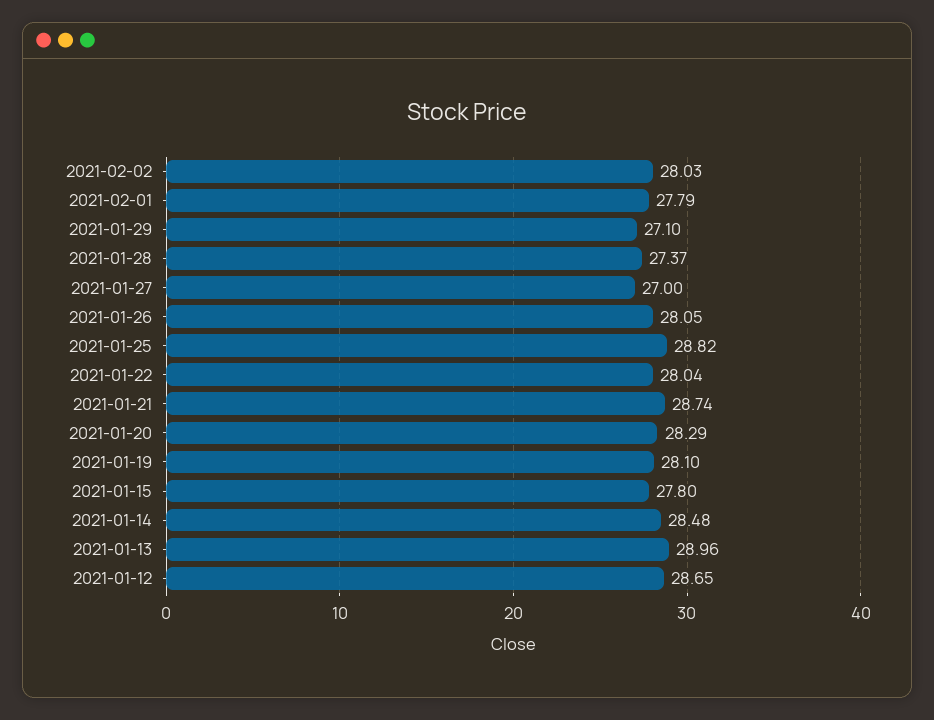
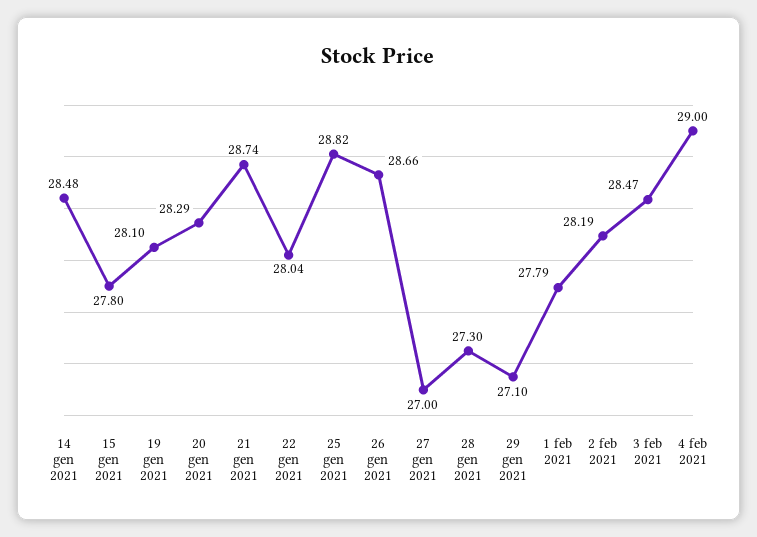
2021-02-02: 28.03 -> 28.19
2021-01-28: 27.37 -> 27.3
2021-01-26: 28.05 -> 28.66
2021-01-13: 28.96 -> none
2021-01-12: 28.65 -> none
3 feb 2021: none -> 28.47
4 feb 2021: none -> 29

